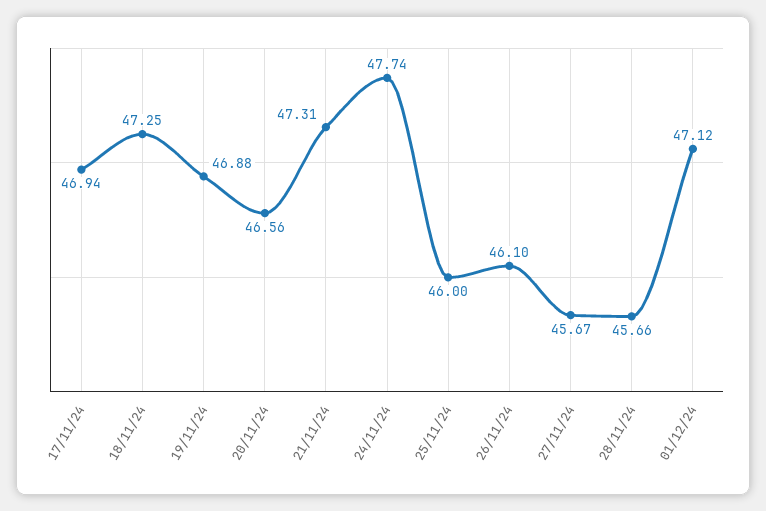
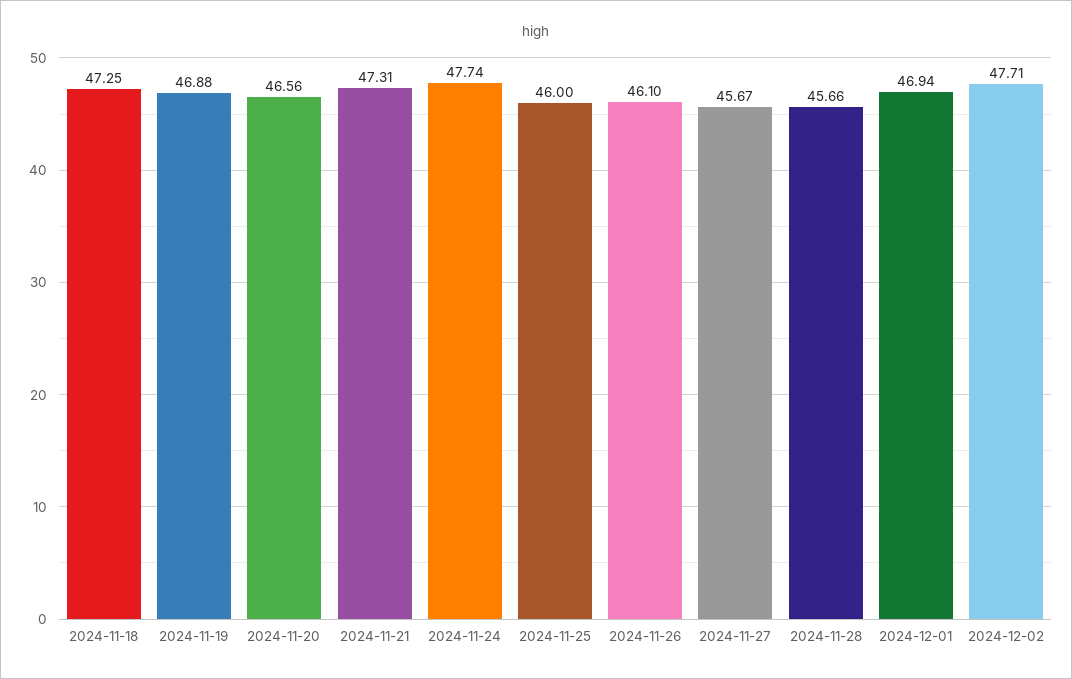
17/11/24: 46.94 -> none
01/12/24: 47.12 -> 46.94
2024-12-02: none -> 47.71

